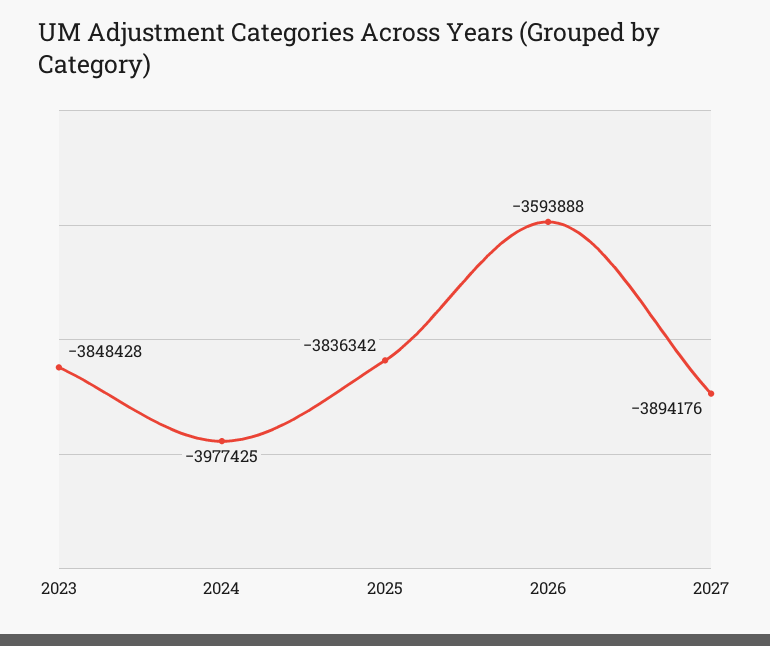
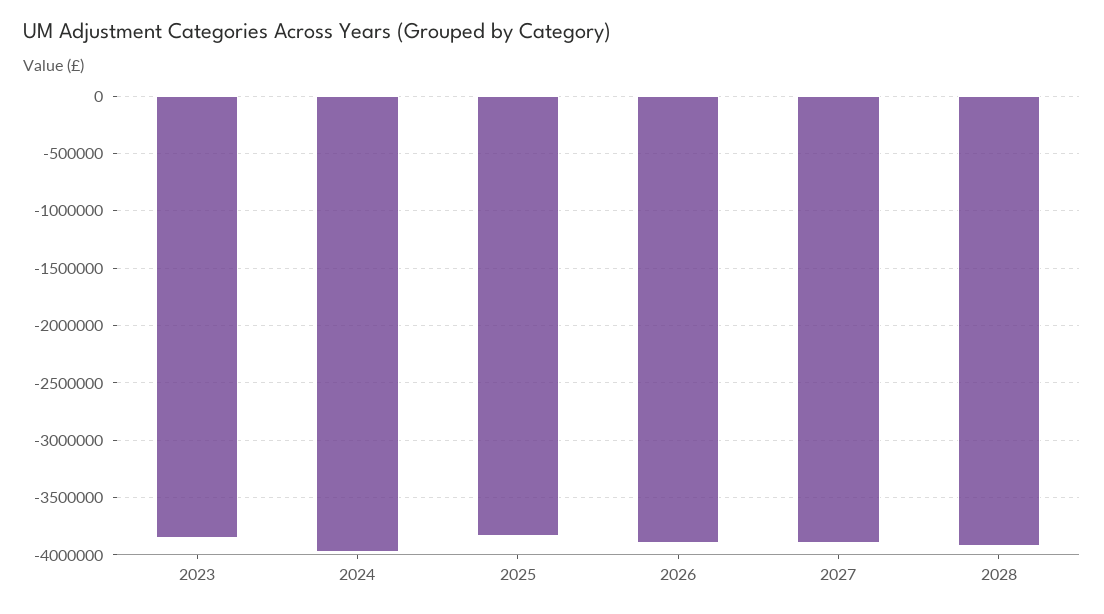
2026: -3593888 -> -3900000
2028: none -> -3900000

